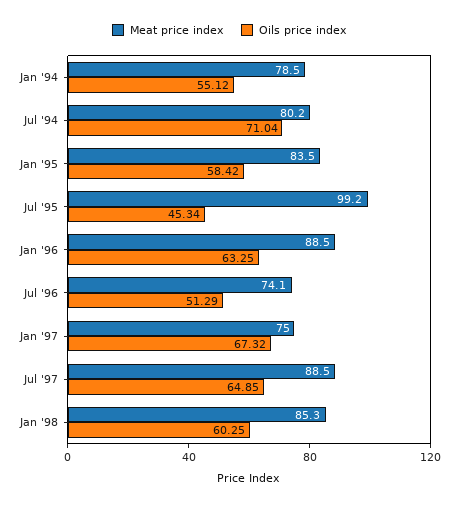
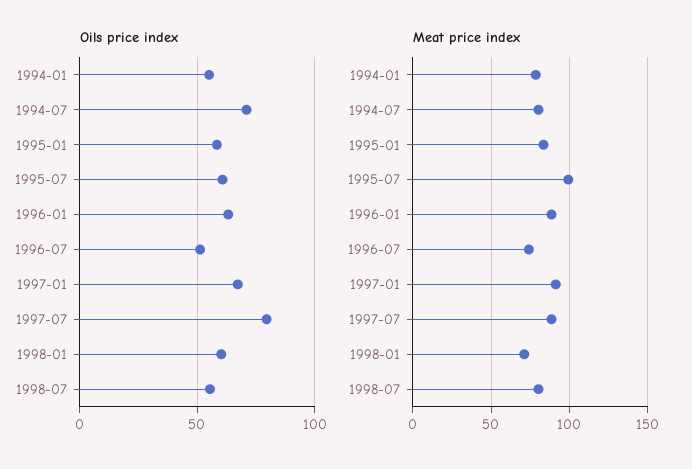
Oils price index, Jul '95: 45.34 -> 60
Meat price index, Jan '97: 75 -> 90
Oils price index, Jul '97: 64.85 -> 80
Meat price index, Jan '98: 85.3 -> 70
Oils price index, 1998-07: none -> 55
Meat price index, 1998-07: none -> 80

